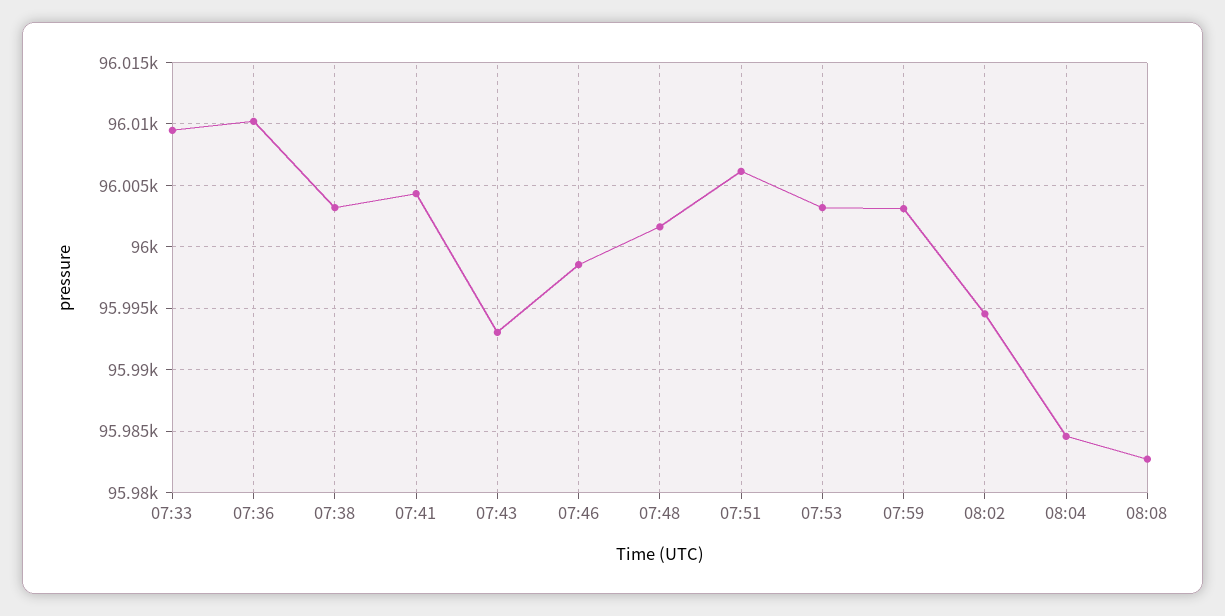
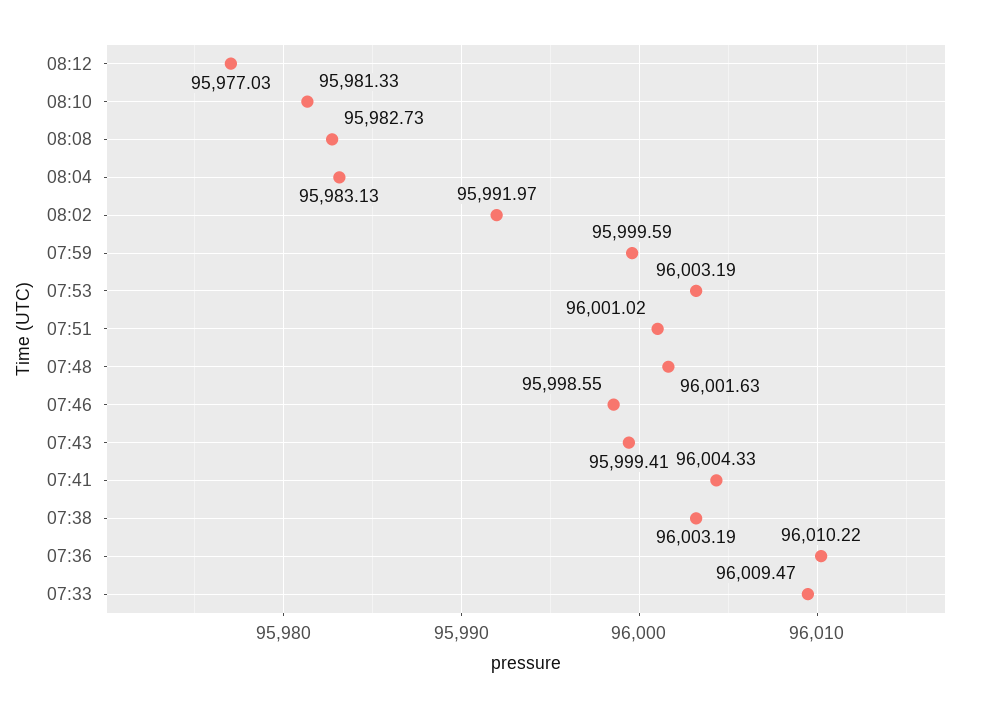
07:43: 95993 -> 95999.41
07:51: 96006 -> 96001.02
07:59: 96003 -> 95999.59
08:02: 95994.5 -> 95991.97
08:04: 95984.5 -> 95983.13
08:12: none -> 95977.03
08:10: none -> 95981.33

